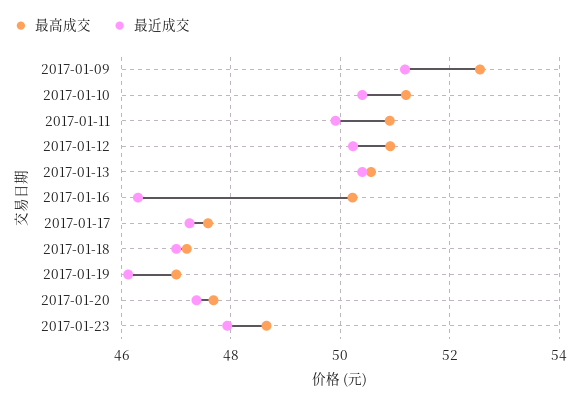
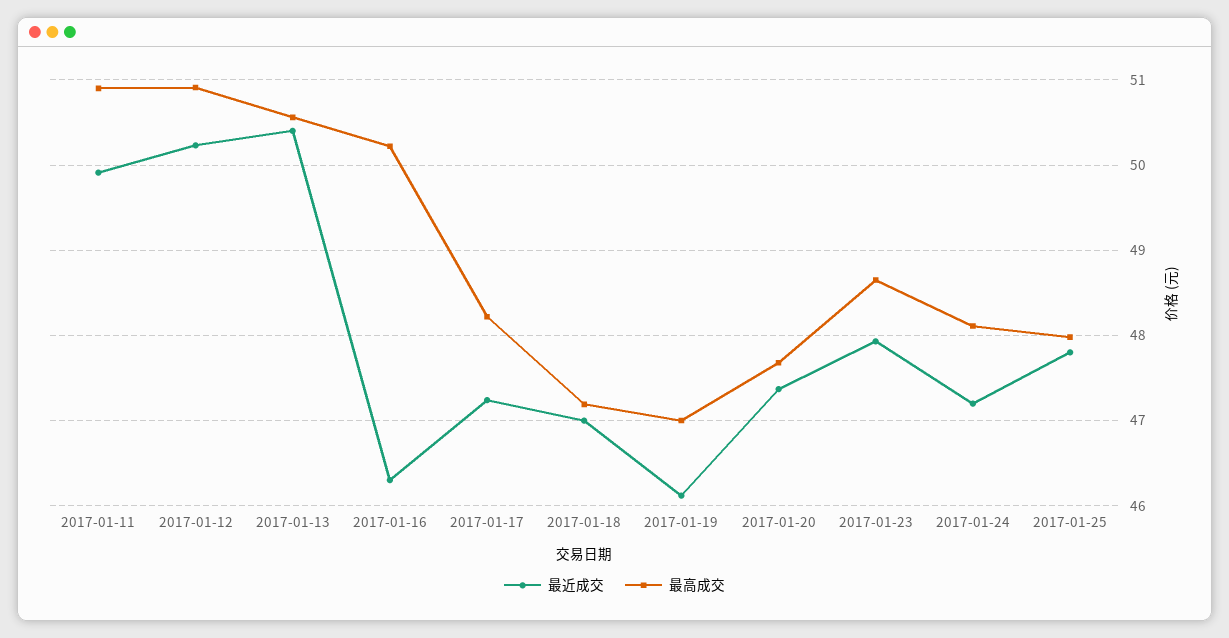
最高成交, 2017-01-09: 52.6 -> none
最近成交, 2017-01-09: 51.2 -> none
最高成交, 2017-01-10: 51.2 -> none
最近成交, 2017-01-10: 50.4 -> none
最高成交, 2017-01-17: 47.6 -> 48.2
最近成交, 2017-01-24: none -> 47.2
最高成交, 2017-01-24: none -> 48.1
最近成交, 2017-01-25: none -> 47.8
最高成交, 2017-01-25: none -> 48

